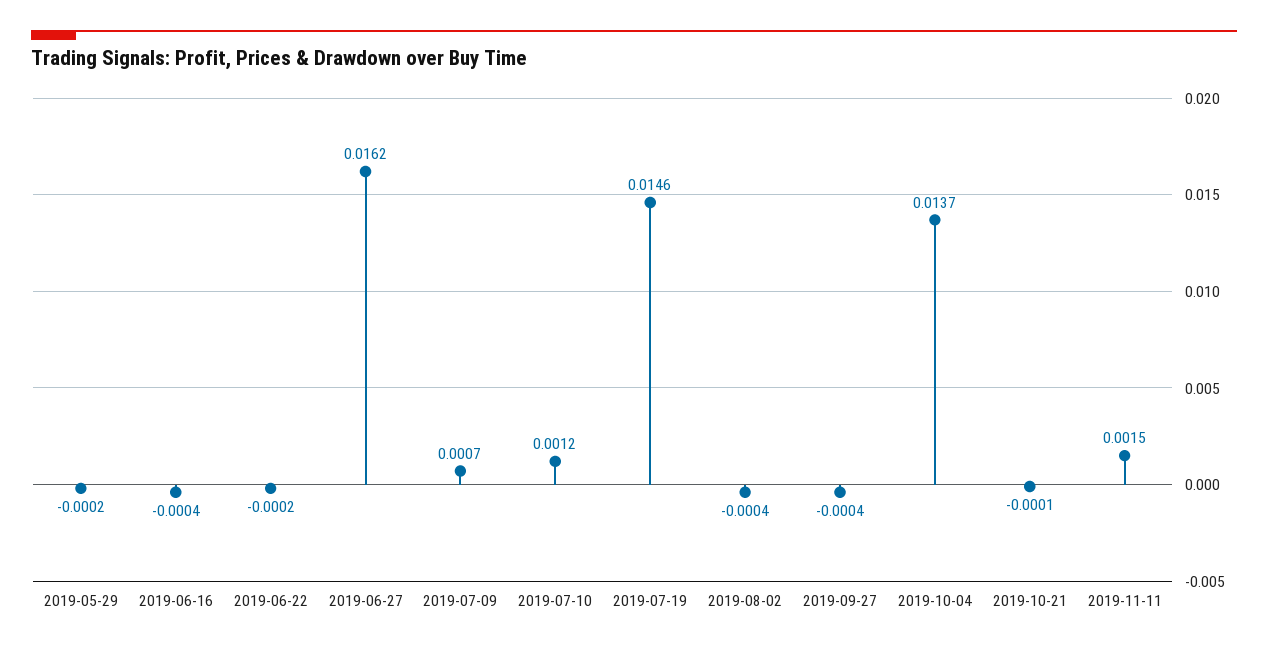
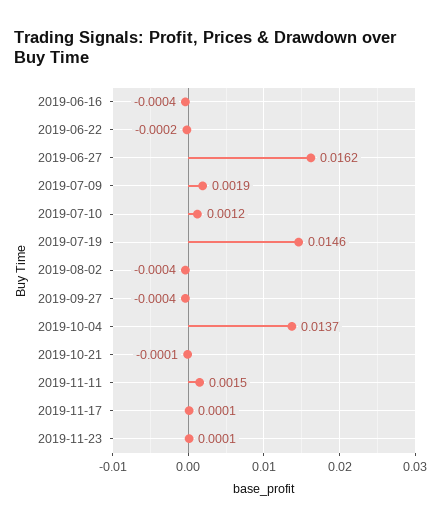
2019-05-29: -0.0002 -> none
2019-07-09: 0.0007 -> 0.0019
2019-11-17: none -> 0.0001
2019-11-23: none -> 0.0001

